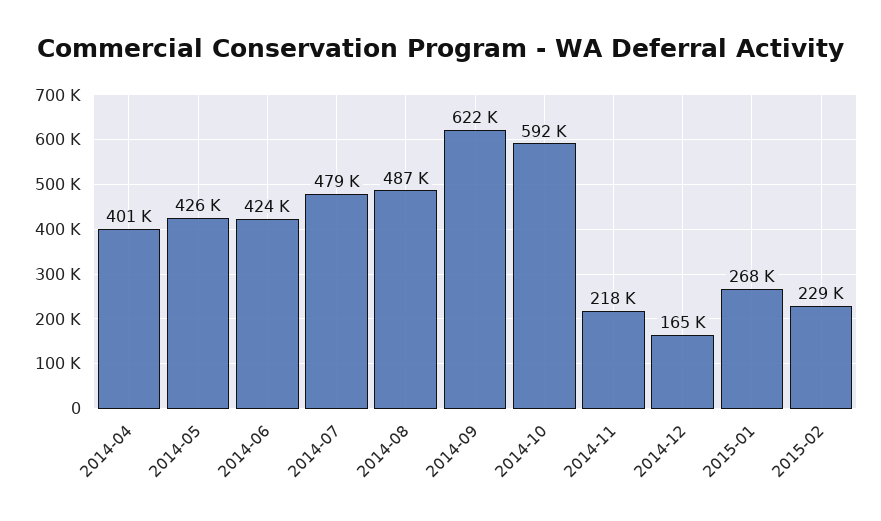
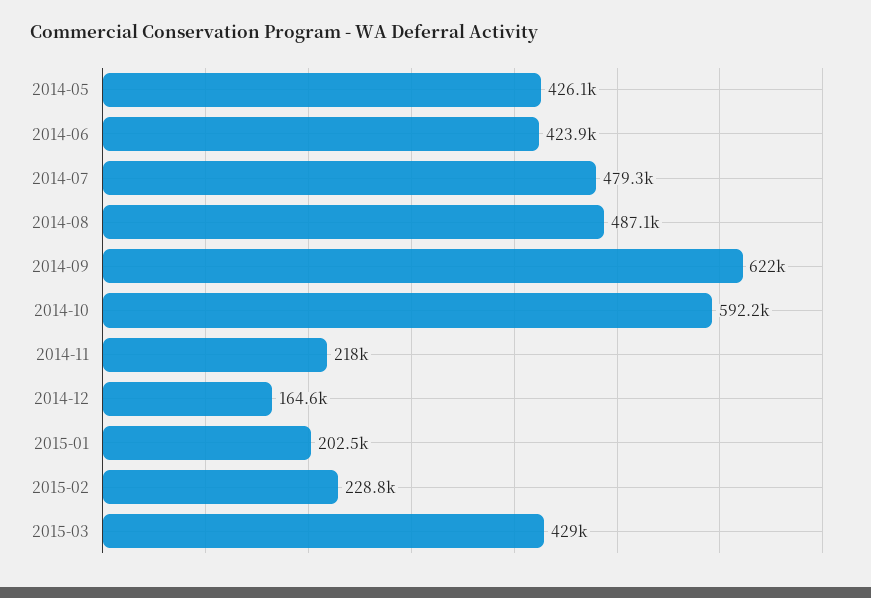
2014-04: 401000 -> none
2015-01: 268000 -> 202500
2015-03: none -> 429000

